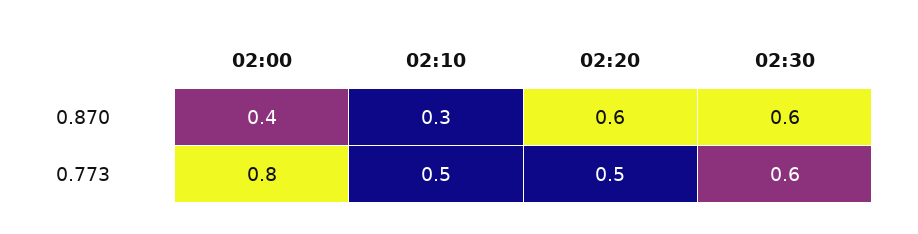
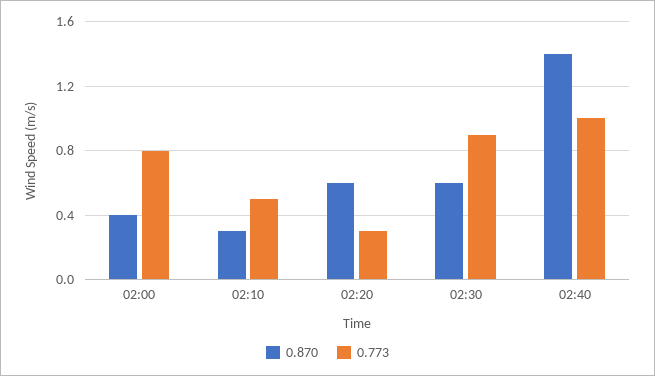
0.773, 02:20: 0.5 -> 0.3
0.773, 02:30: 0.6 -> 0.9
0.870, 02:40: none -> 1.4
0.773, 02:40: none -> 1

